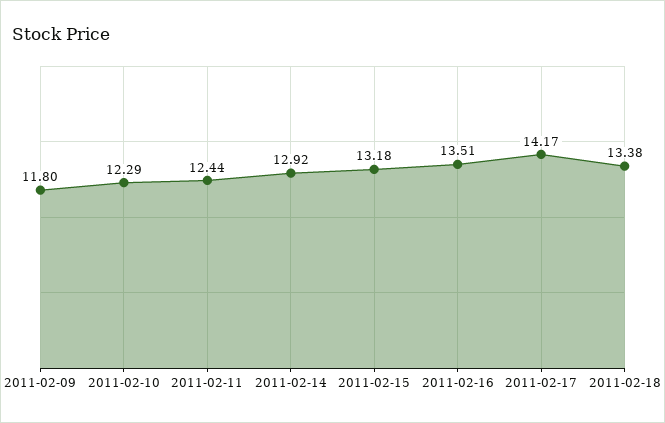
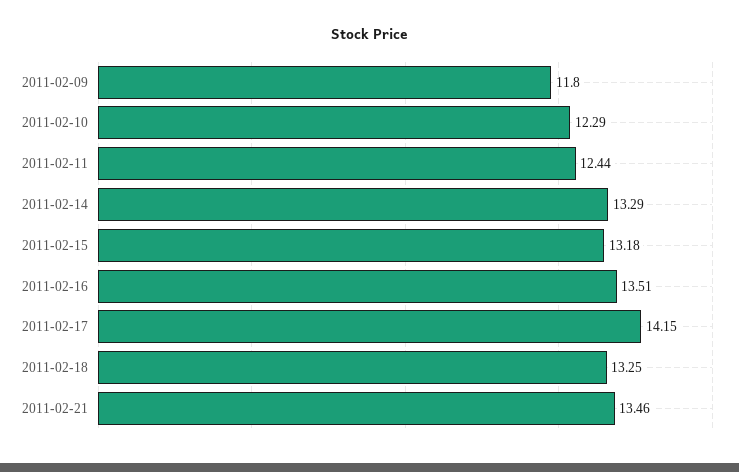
2011-02-14: 12.92 -> 13.29
2011-02-17: 14.17 -> 14.15
2011-02-18: 13.38 -> 13.25
2011-02-21: none -> 13.46

